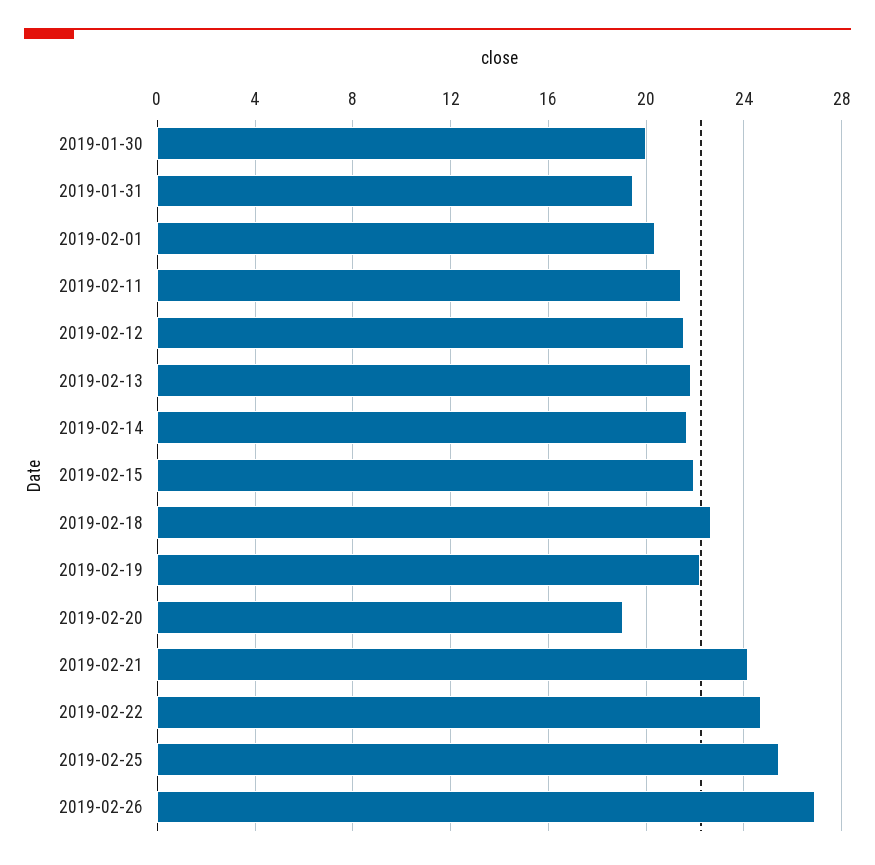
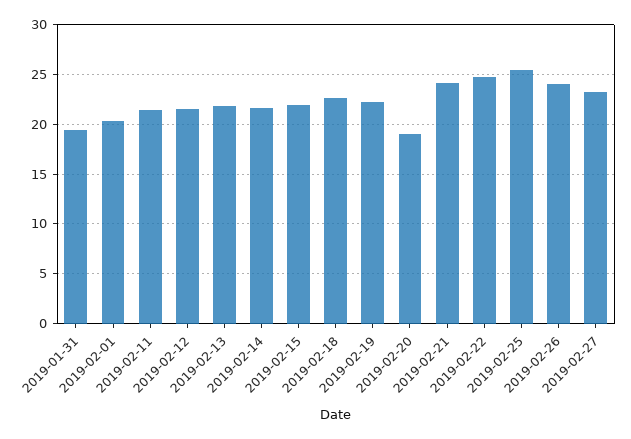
2019-01-30: 20 -> none
2019-02-26: 27 -> 24
2019-02-27: none -> 23

